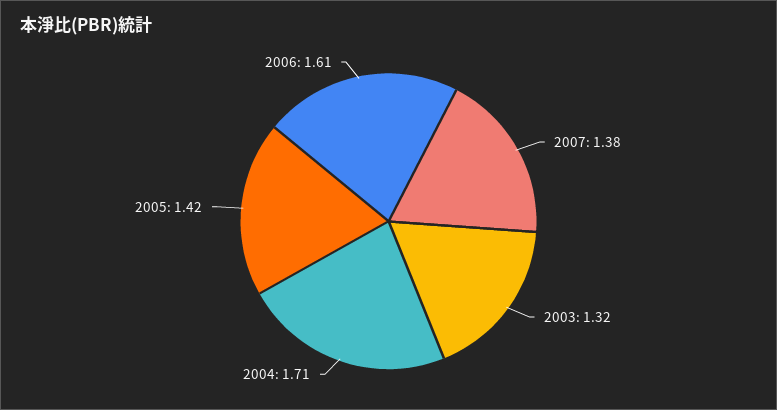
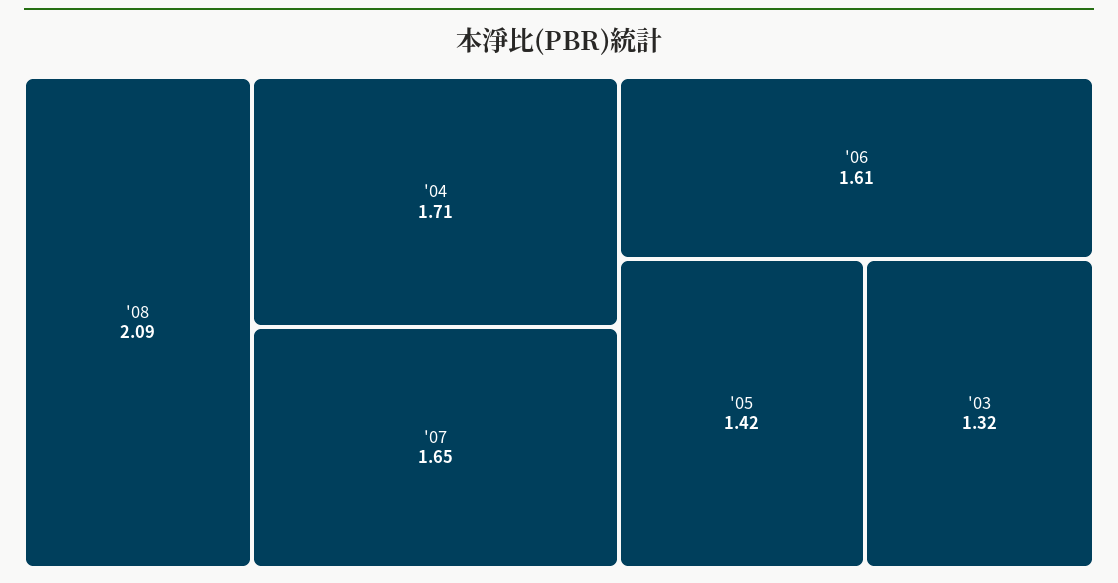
2007: 1.38 -> 1.65
'08: none -> 2.09

